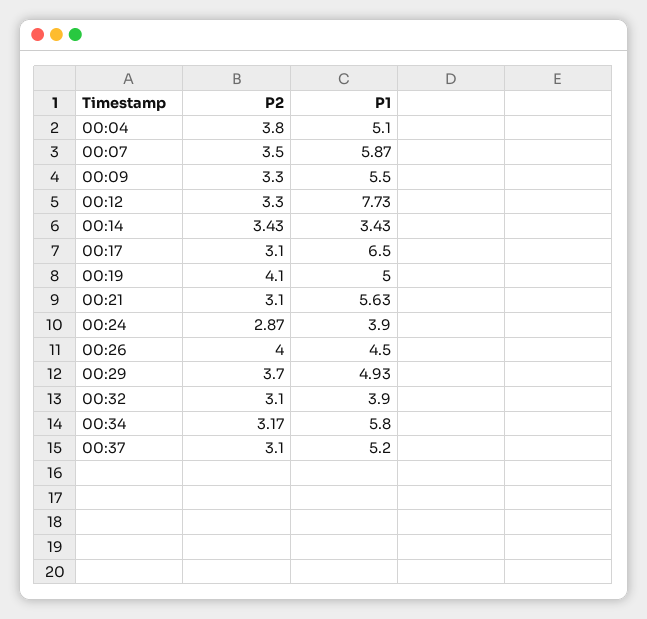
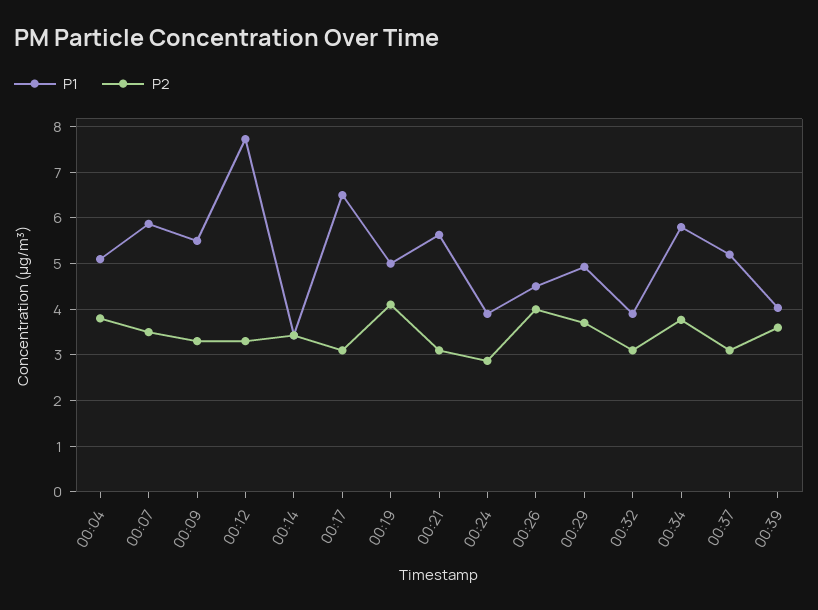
P2, 00:34: 3.17 -> 3.8
P1, 00:39: none -> 4
P2, 00:39: none -> 3.6

